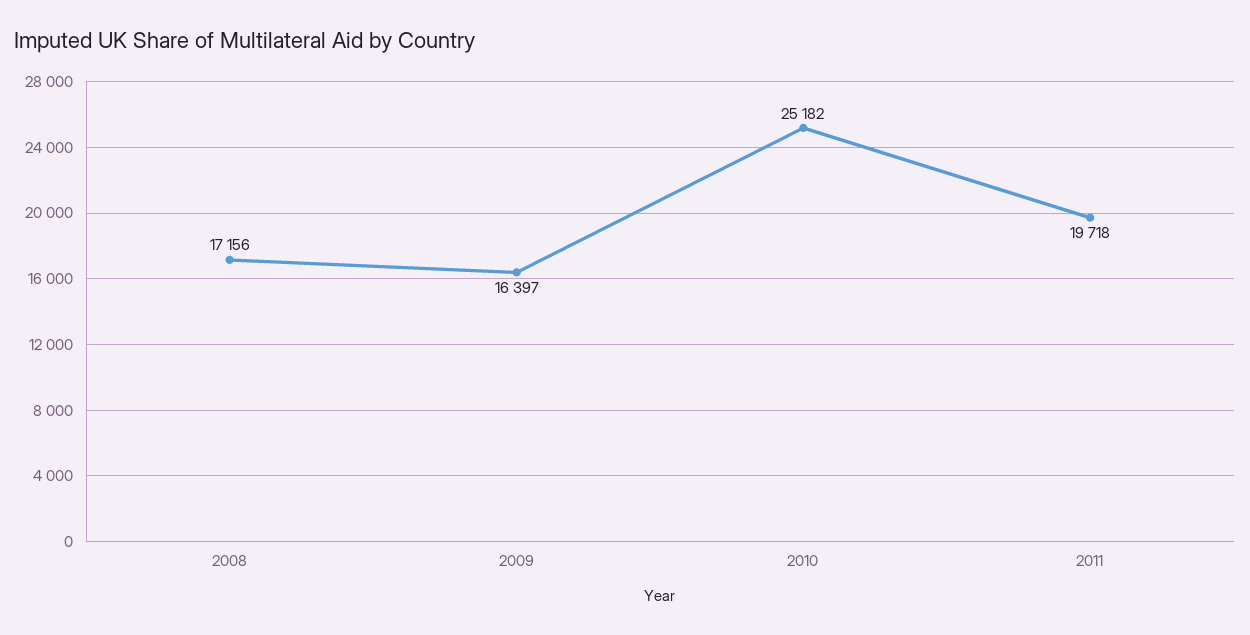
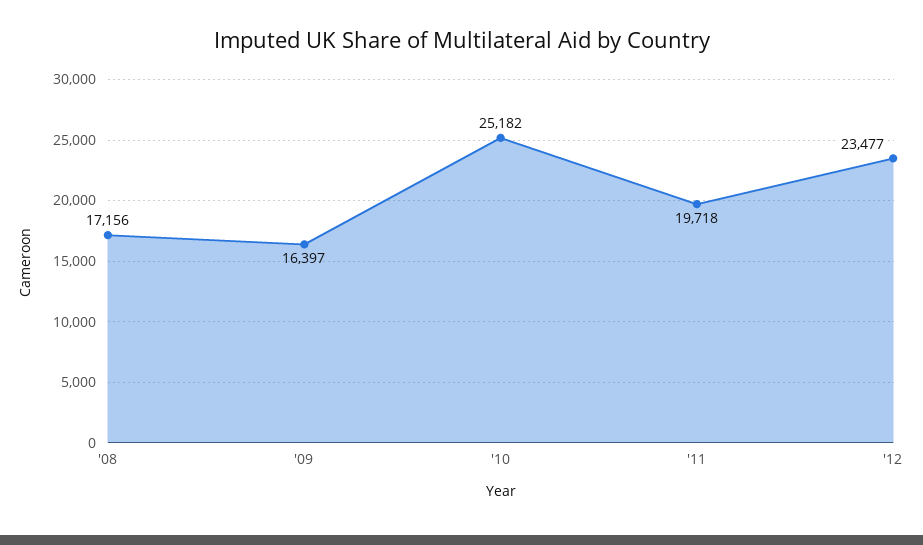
'12: none -> 23477

